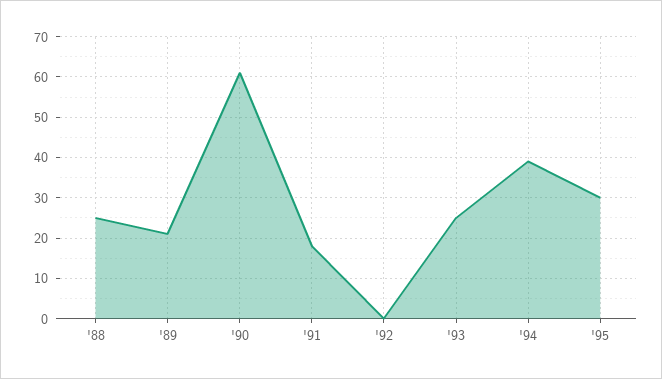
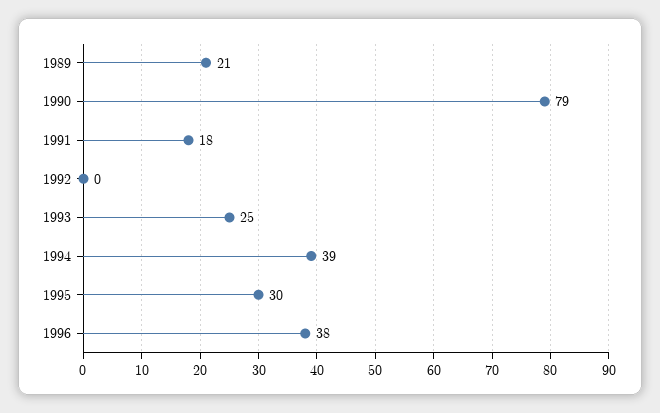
'88: 25 -> none
'90: 60 -> 79
1996: none -> 38

